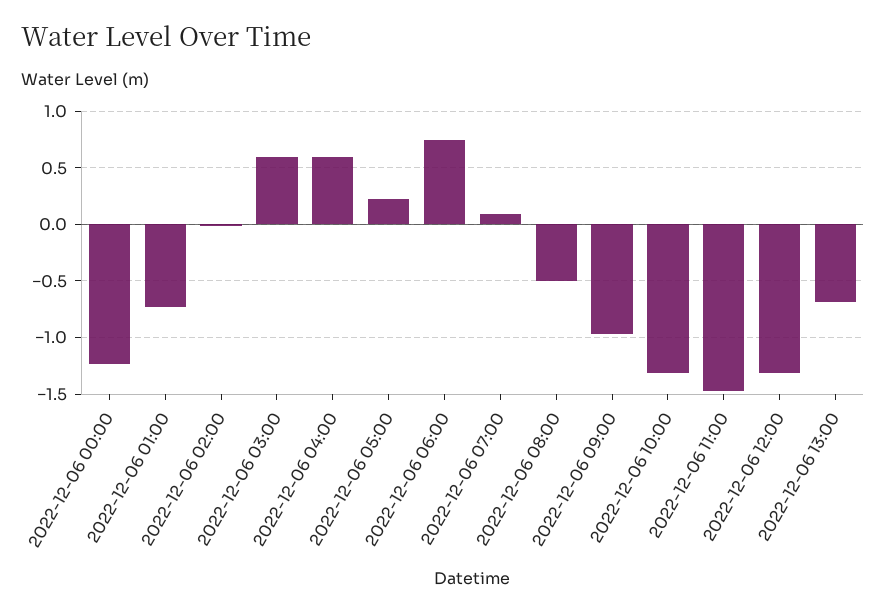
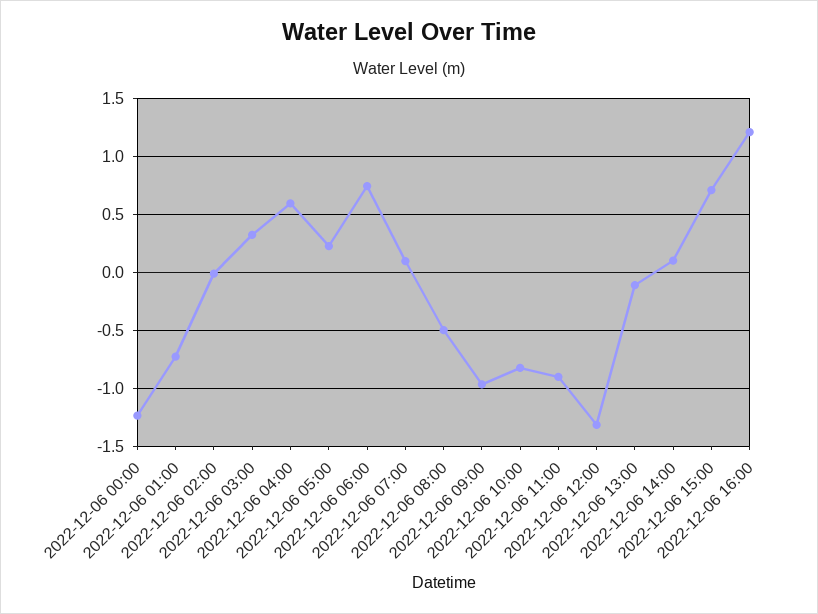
2022-12-06 03:00: 0.6 -> 0.3
2022-12-06 10:00: -1.3 -> -0.8
2022-12-06 11:00: -1.5 -> -0.9
2022-12-06 13:00: -0.7 -> -0.1
2022-12-06 14:00: none -> 0.1
2022-12-06 15:00: none -> 0.7
2022-12-06 16:00: none -> 1.2

